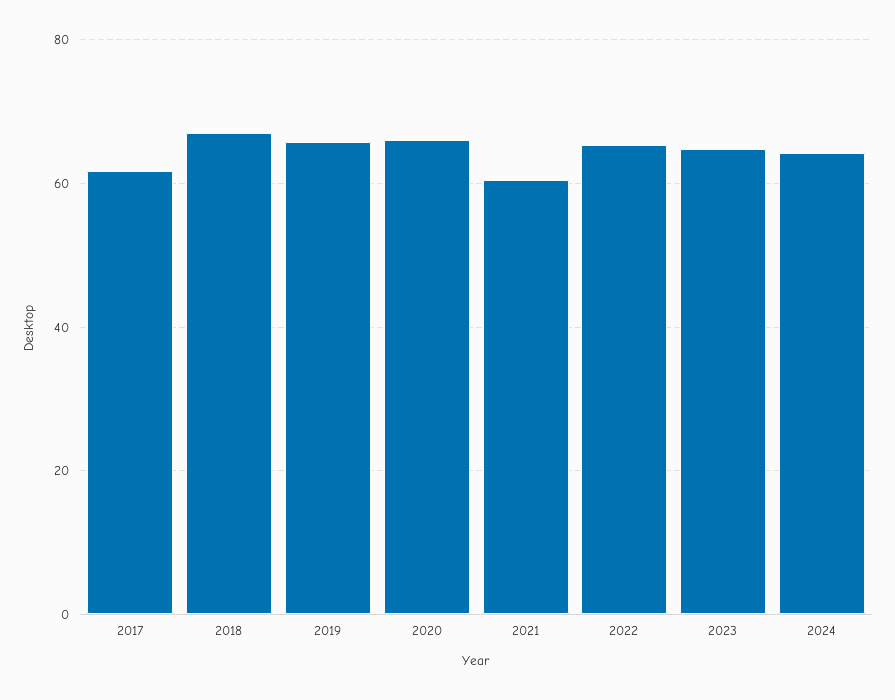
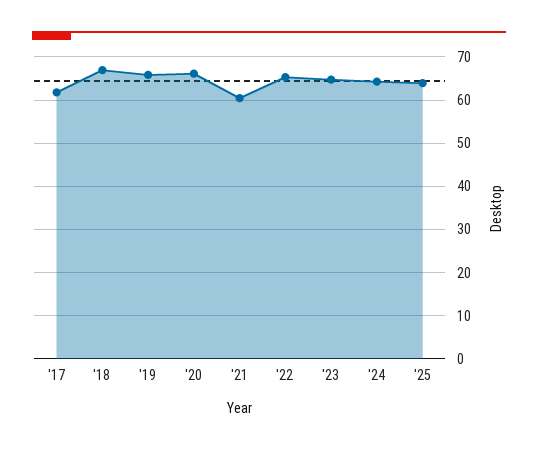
'25: none -> 64

